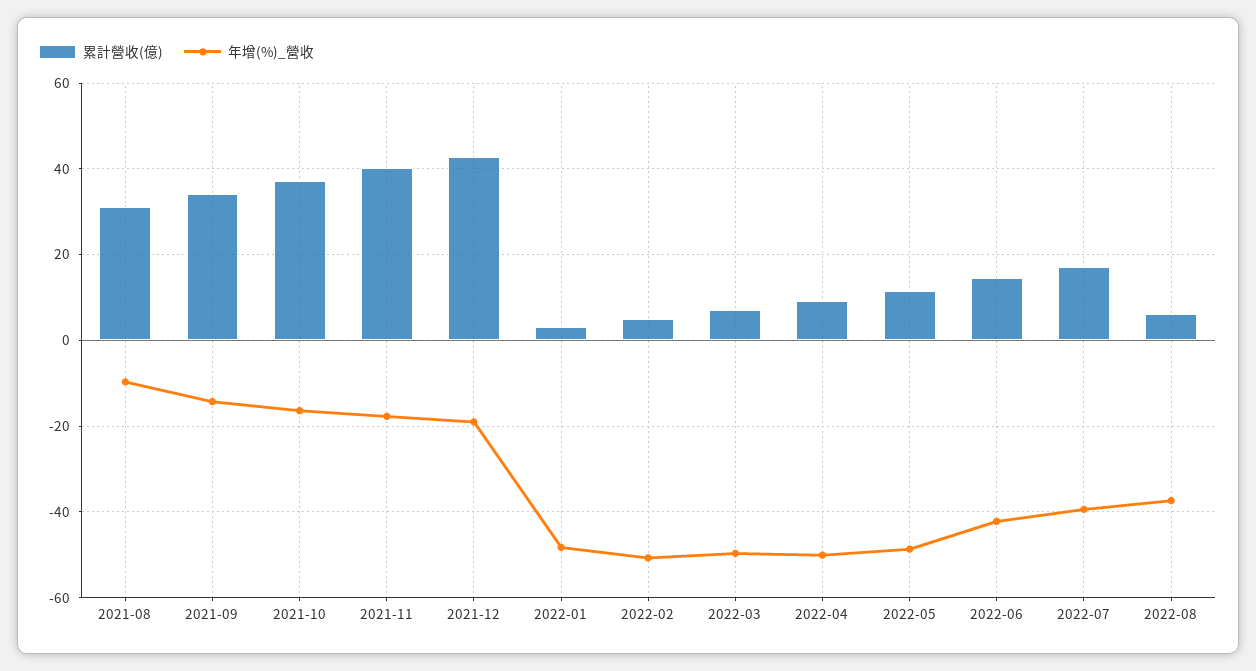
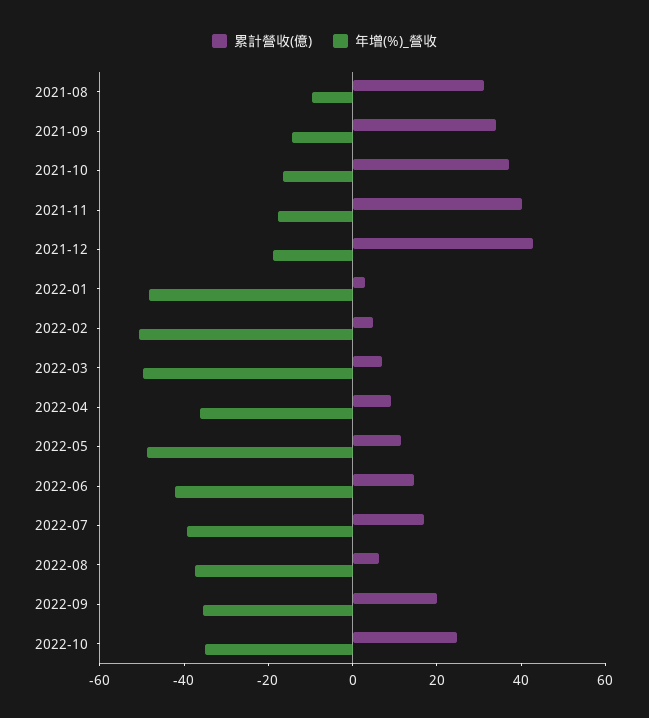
年增(%)_營收, 2022-04: -50 -> -35
累計營收(億), 2022-09: none -> 20
年增(%)_營收, 2022-09: none -> -35
累計營收(億), 2022-10: none -> 25
年增(%)_營收, 2022-10: none -> -35

